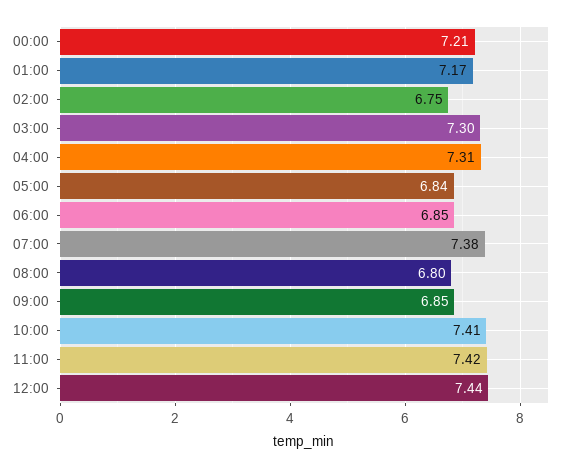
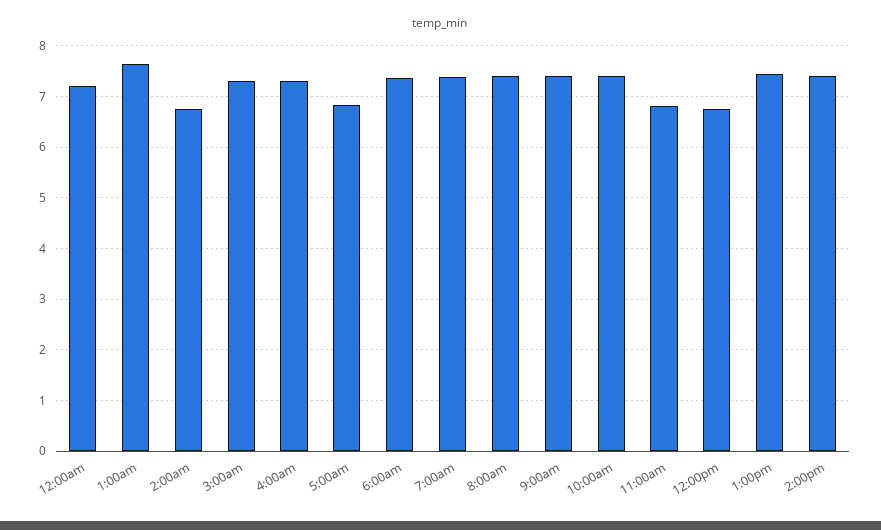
01:00: 7.17 -> 7.6
06:00: 6.85 -> 7.4
08:00: 6.8 -> 7.4
09:00: 6.85 -> 7.4
11:00: 7.42 -> 6.8
12:00: 7.44 -> 6.8
1:00pm: none -> 7.4
2:00pm: none -> 7.4

